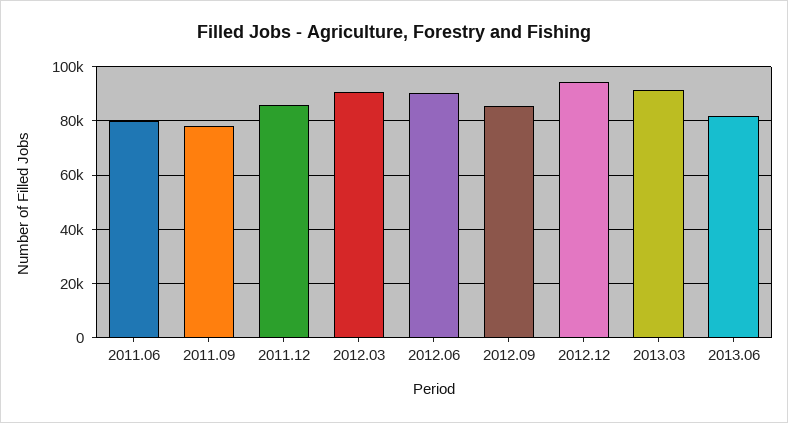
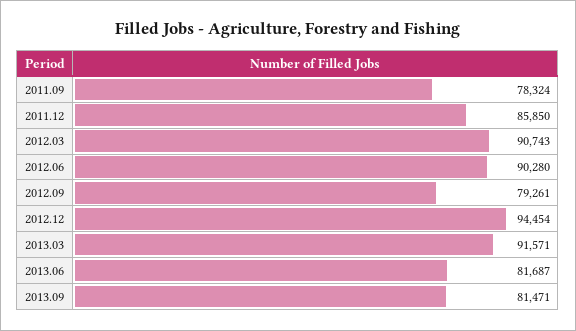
2011.06: 80000 -> none
2012.09: 85000 -> 79261
2013.09: none -> 81471

